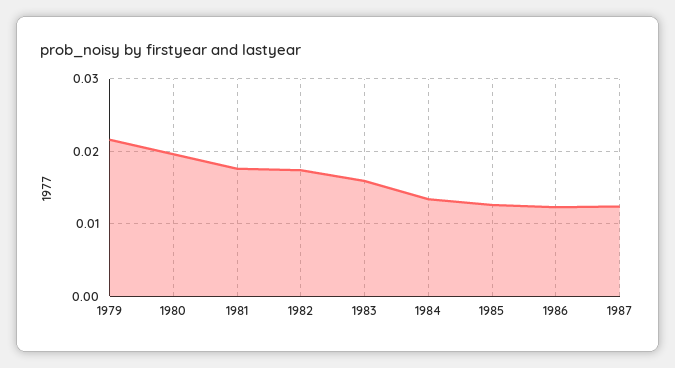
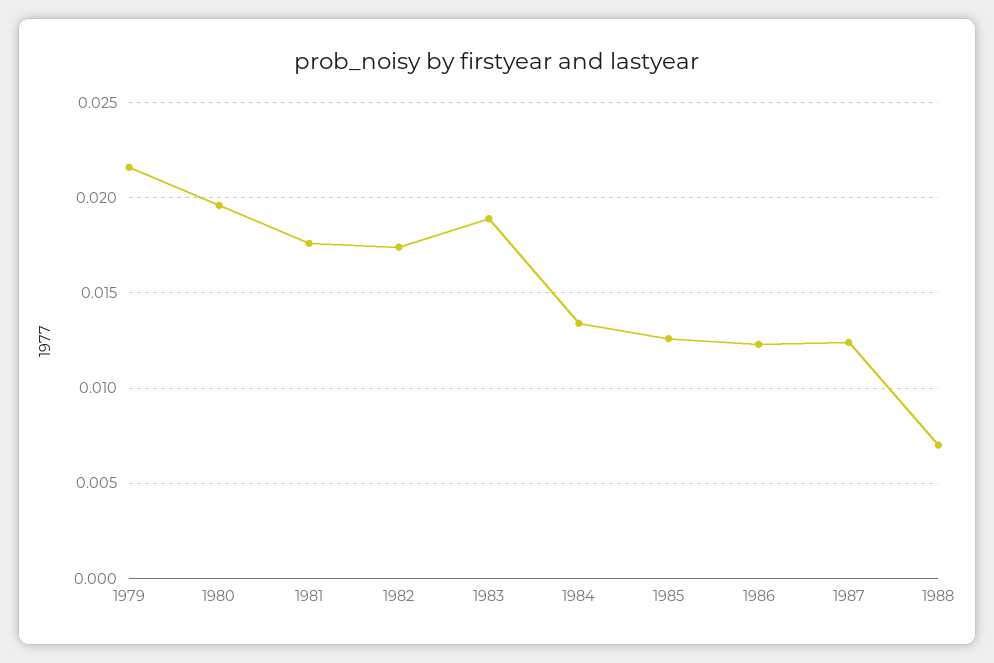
1983: 0.016 -> 0.019
1988: none -> 0.007

